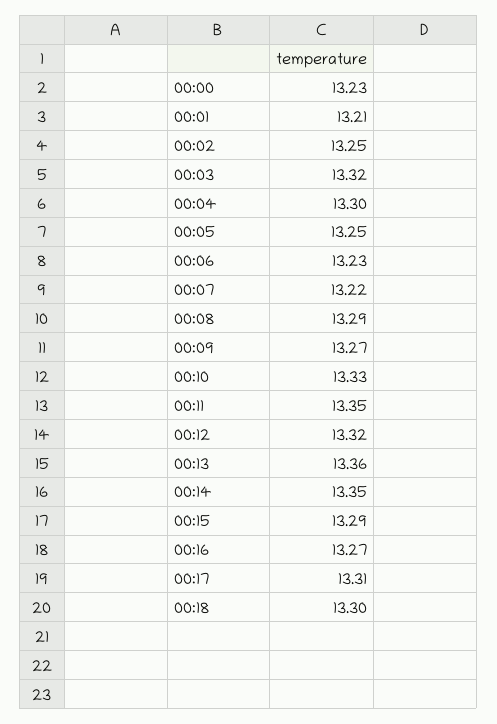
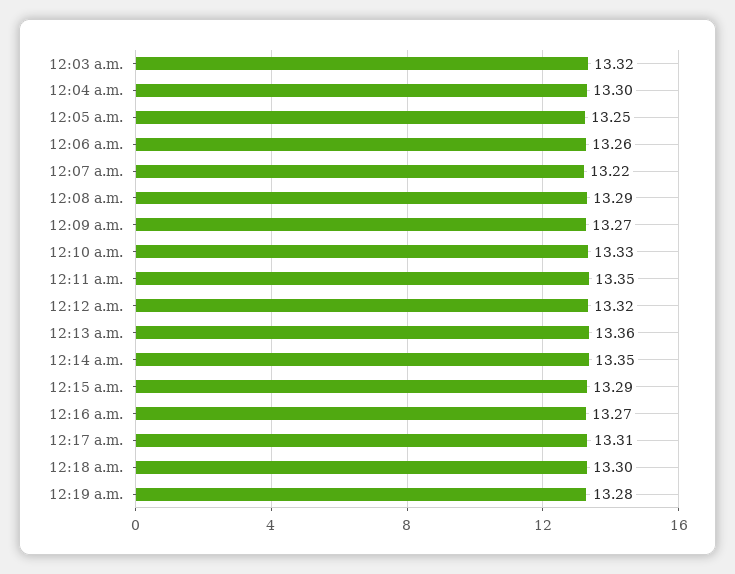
00:00: 13.23 -> none
00:01: 13.21 -> none
00:02: 13.25 -> none
00:06: 13.23 -> 13.26
12:19 a.m.: none -> 13.28

